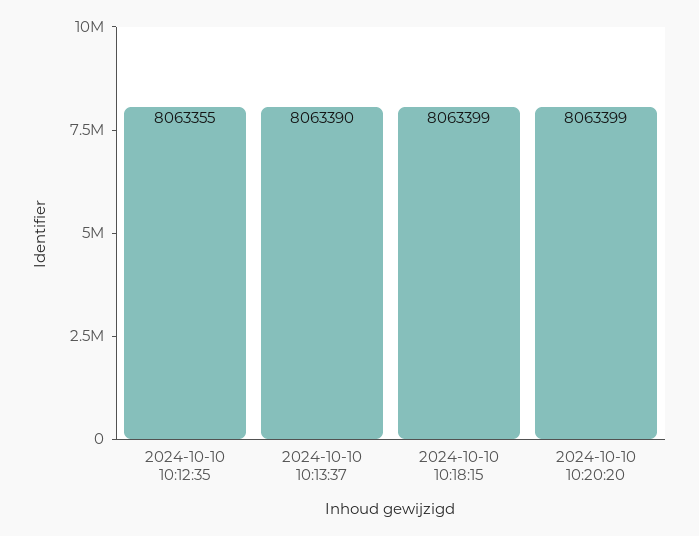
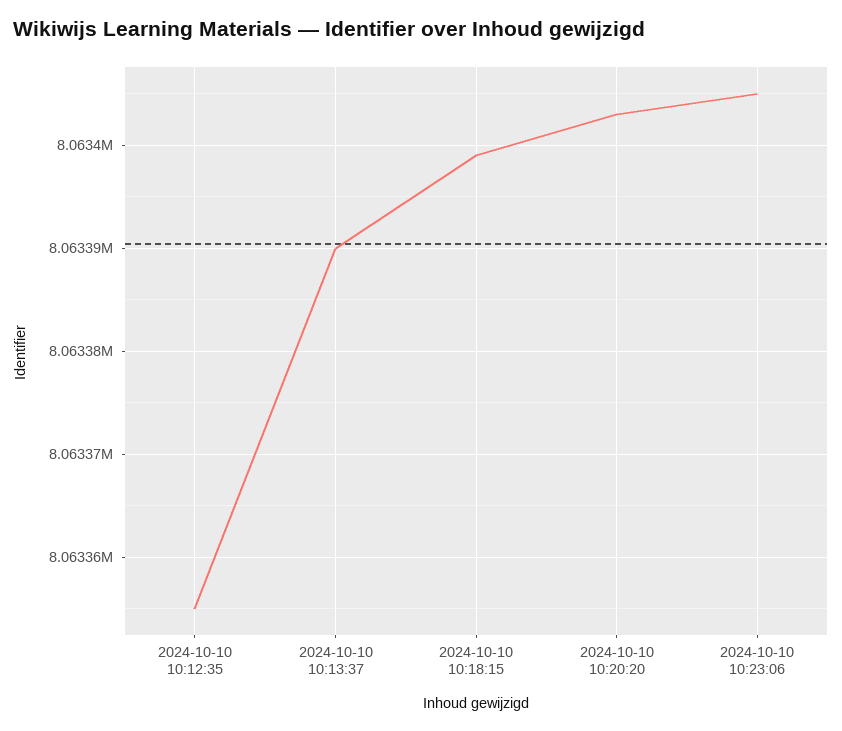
2024-10-10 10:20:20: 8063399 -> 8063403
2024-10-10 10:23:06: none -> 8063405

